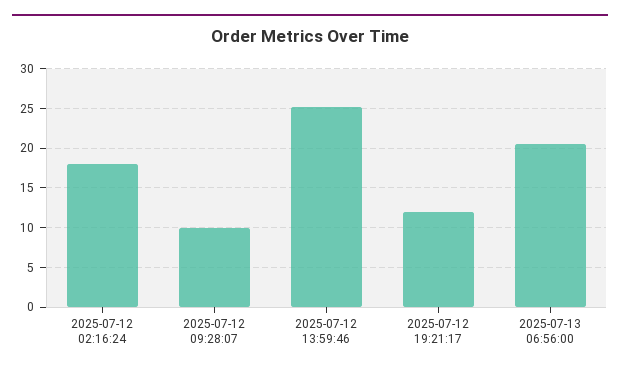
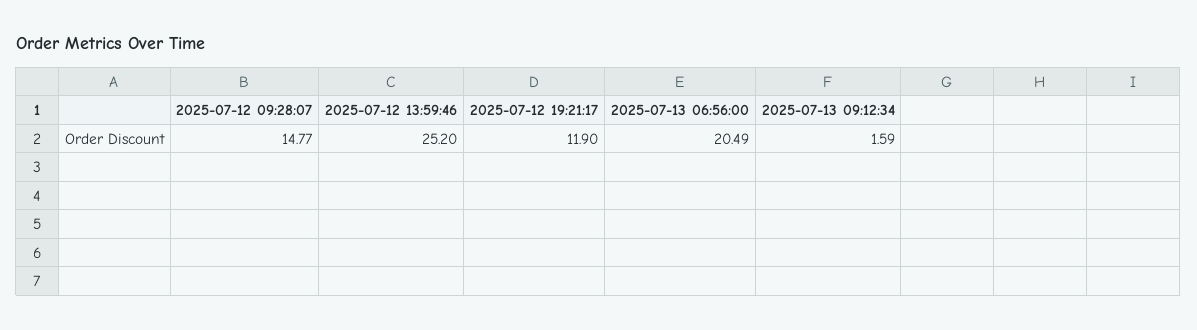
2025-07-12 02:16:24: 18 -> none
2025-07-12 09:28:07: 10 -> 14.77
2025-07-13 09:12:34: none -> 1.59

